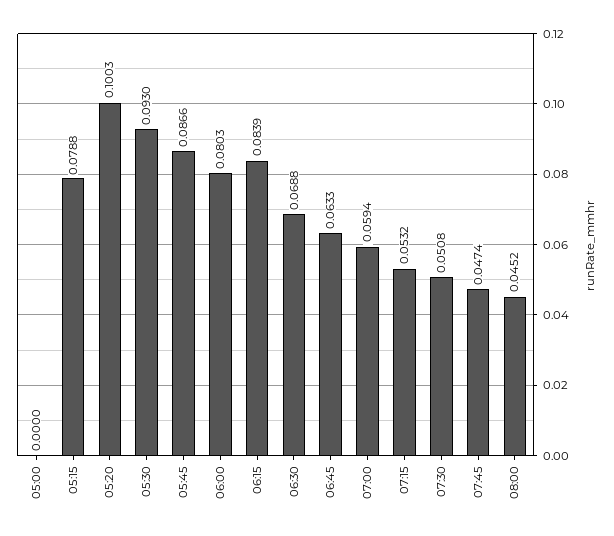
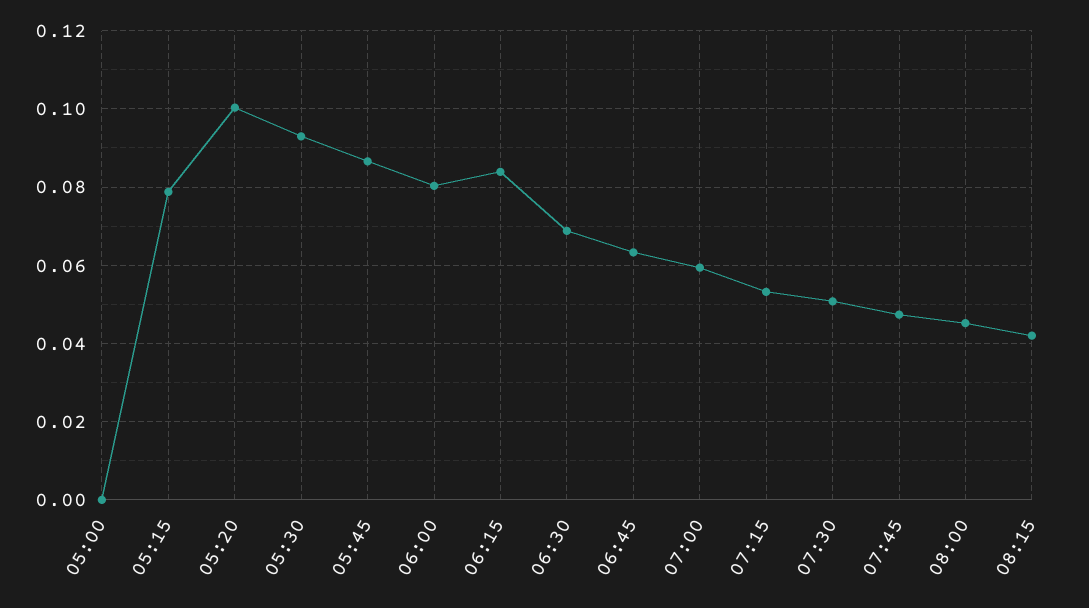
08:15: none -> 0.042

